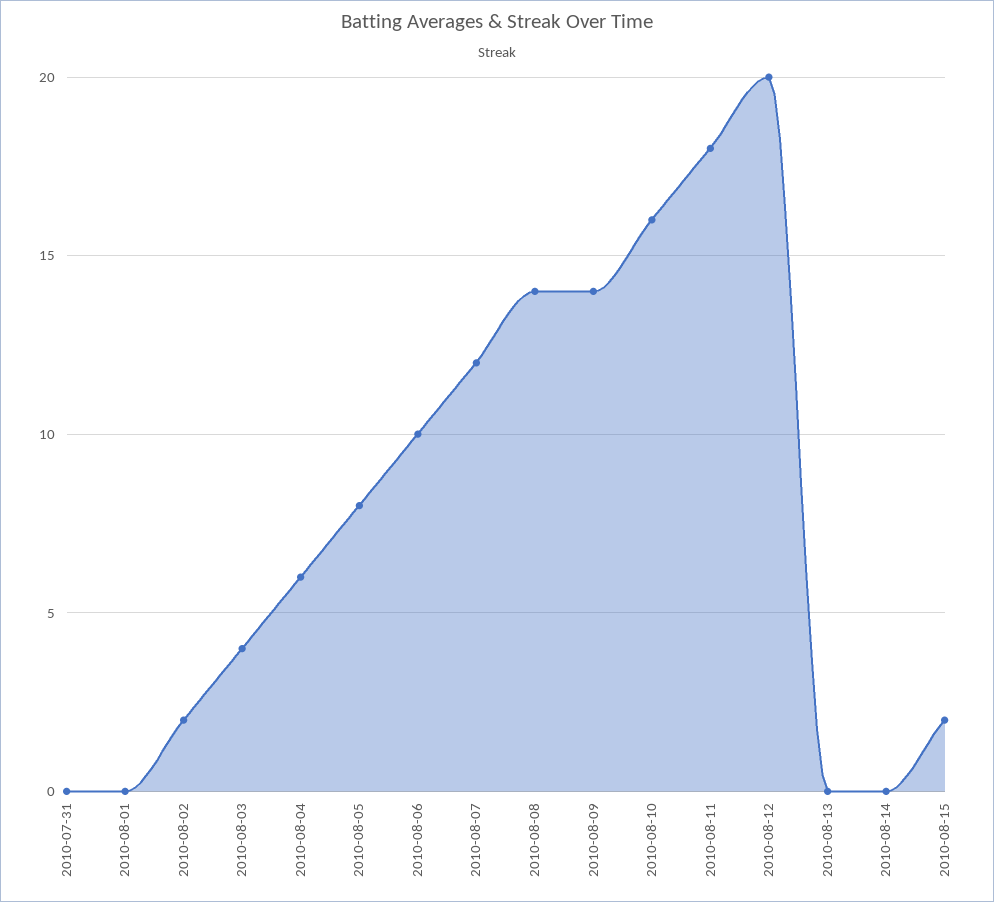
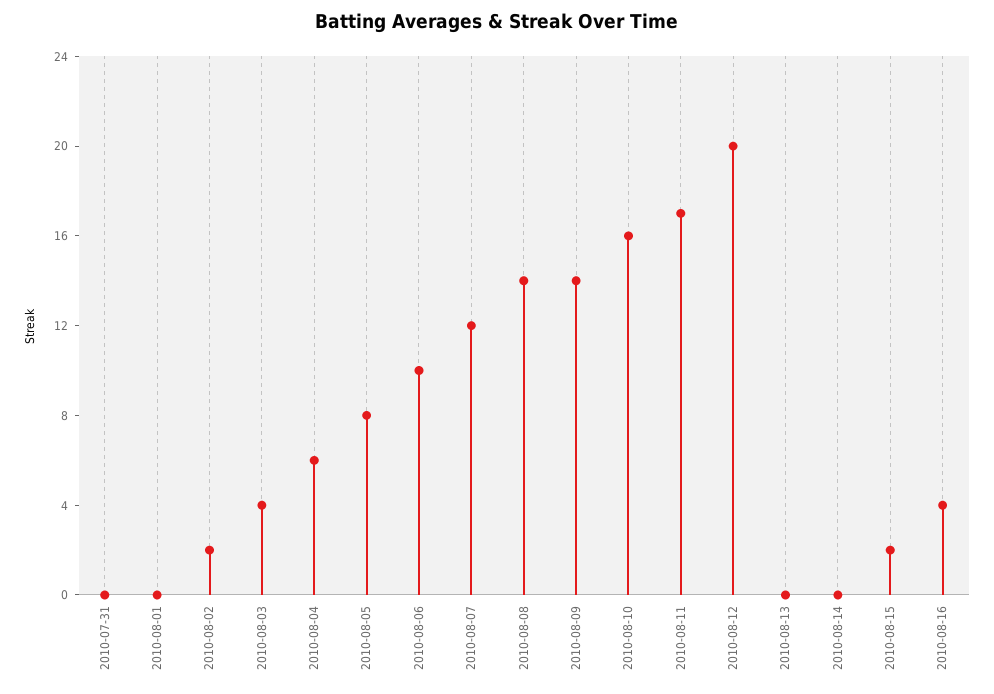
2010-08-11: 18 -> 17
2010-08-16: none -> 4

